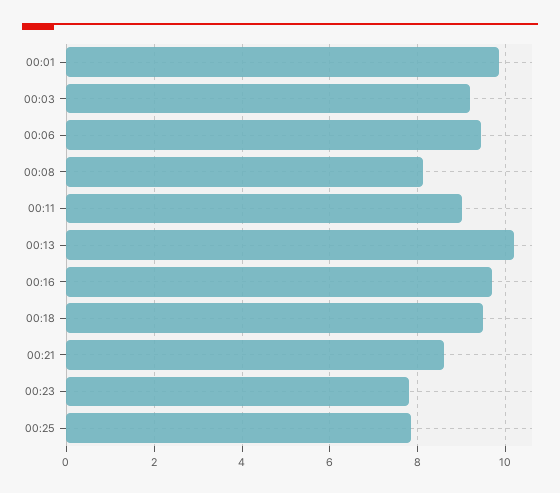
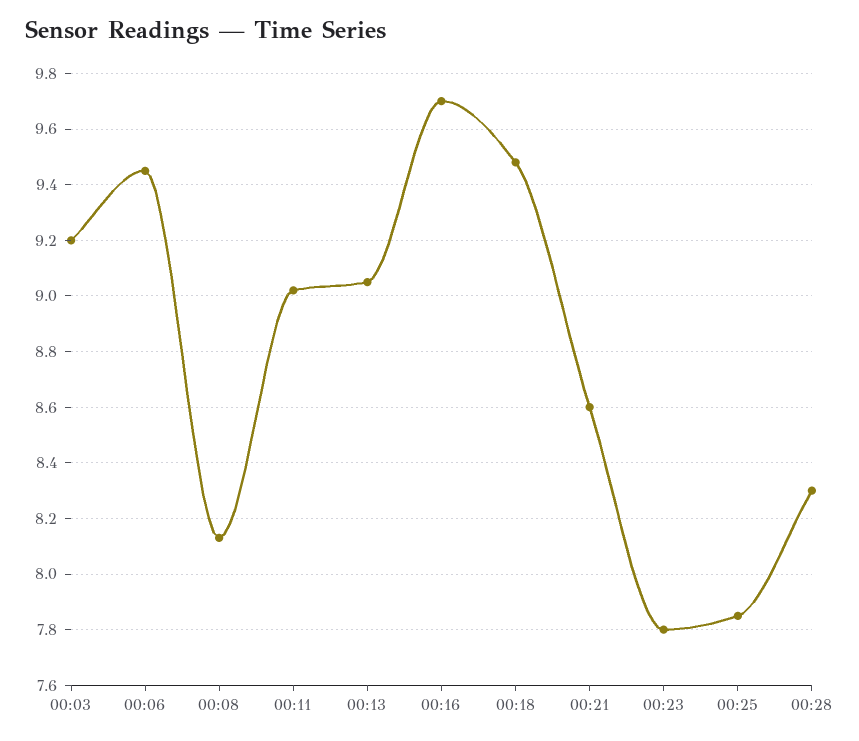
00:01: 9.8 -> none
00:13: 10.2 -> 9.05
00:28: none -> 8.3

